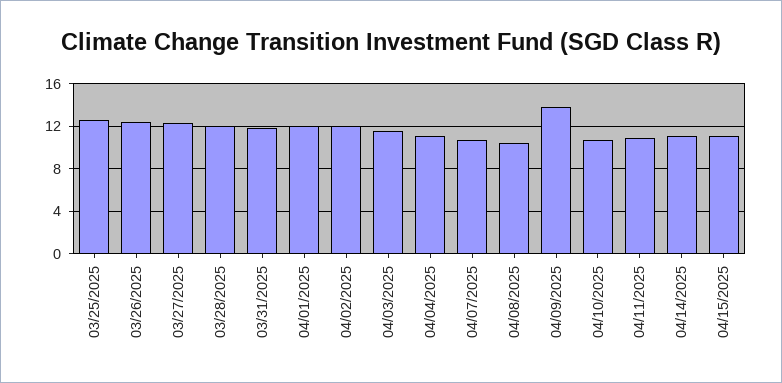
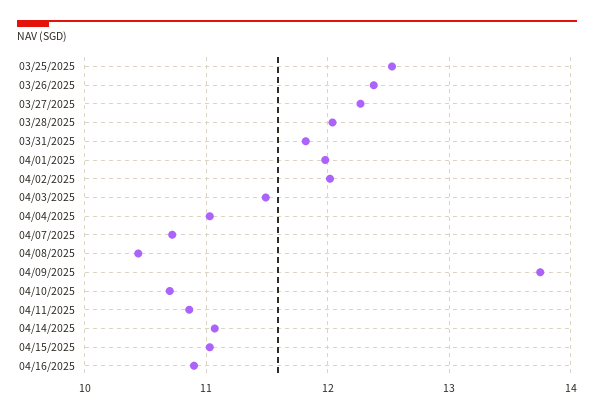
04/16/2025: none -> 10.9

